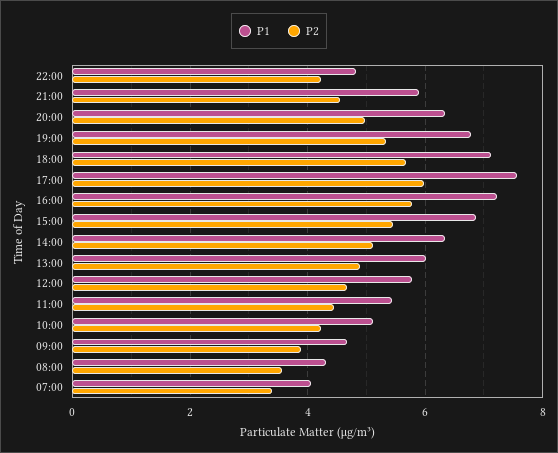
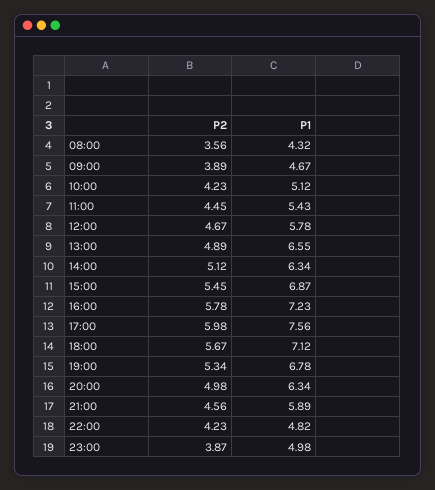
P1, 13:00: 6 -> 6.55
P1, 07:00: 4 -> none
P2, 07:00: 3.4 -> none
P2, 23:00: none -> 3.87
P1, 23:00: none -> 4.98

